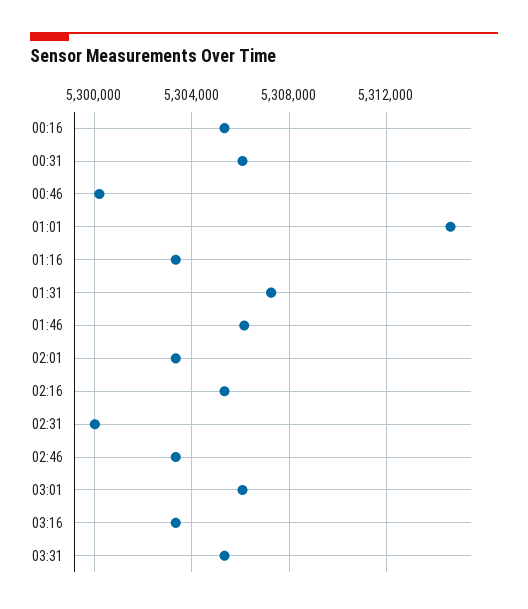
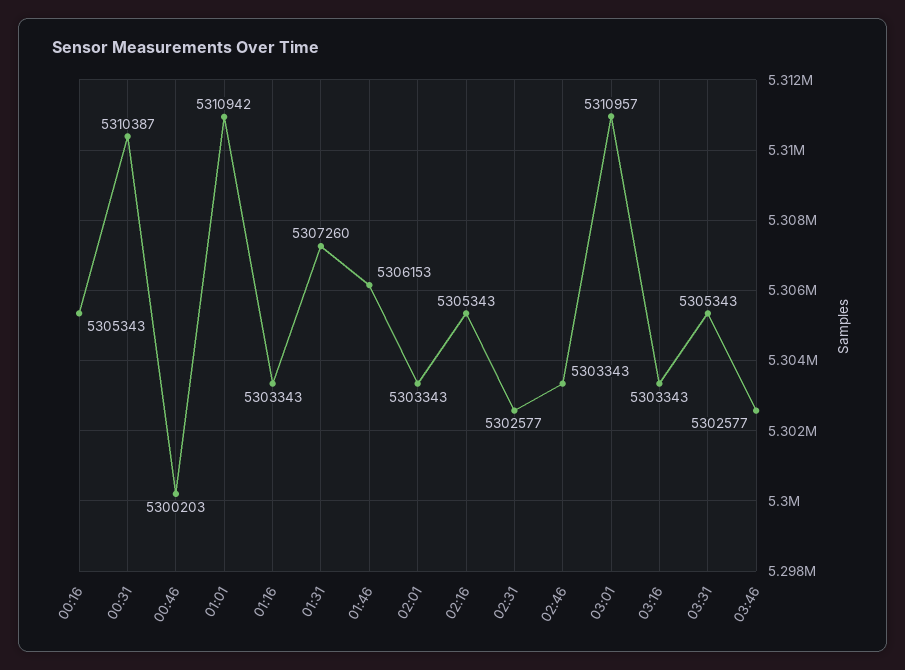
00:31: 5306000 -> 5310387
01:01: 5314500 -> 5310942
02:31: 5300000 -> 5302577
03:01: 5306000 -> 5310957
03:46: none -> 5302577

